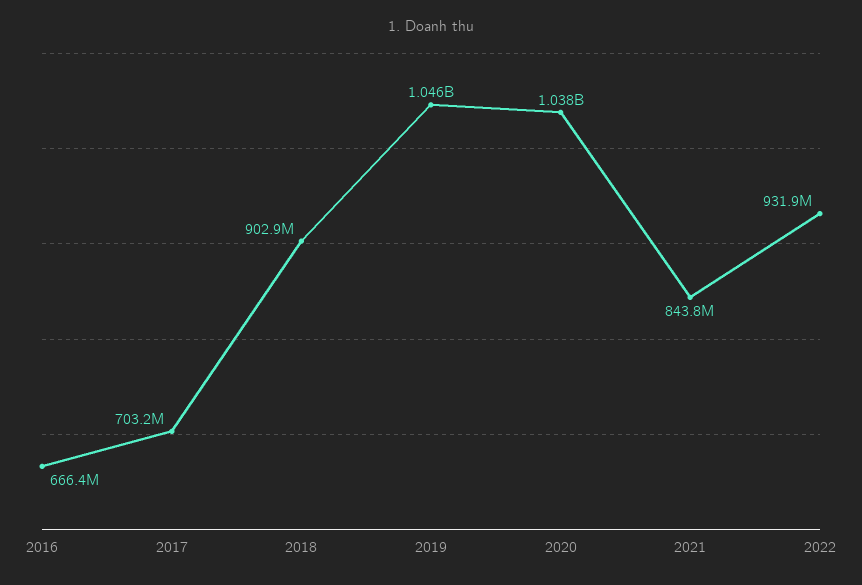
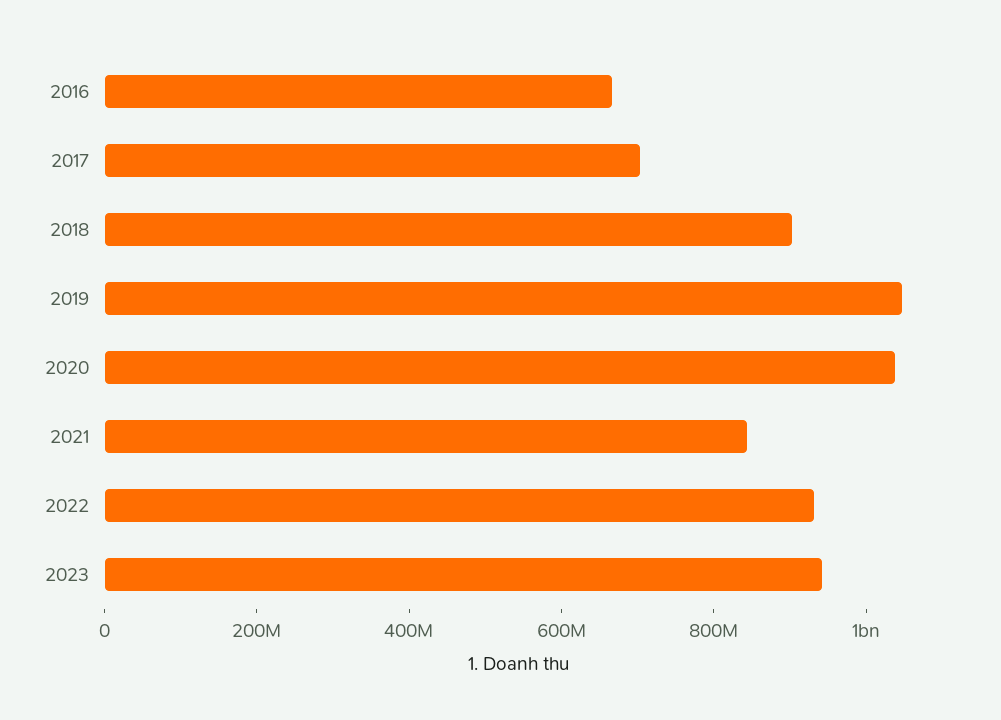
2023: none -> 950000000

